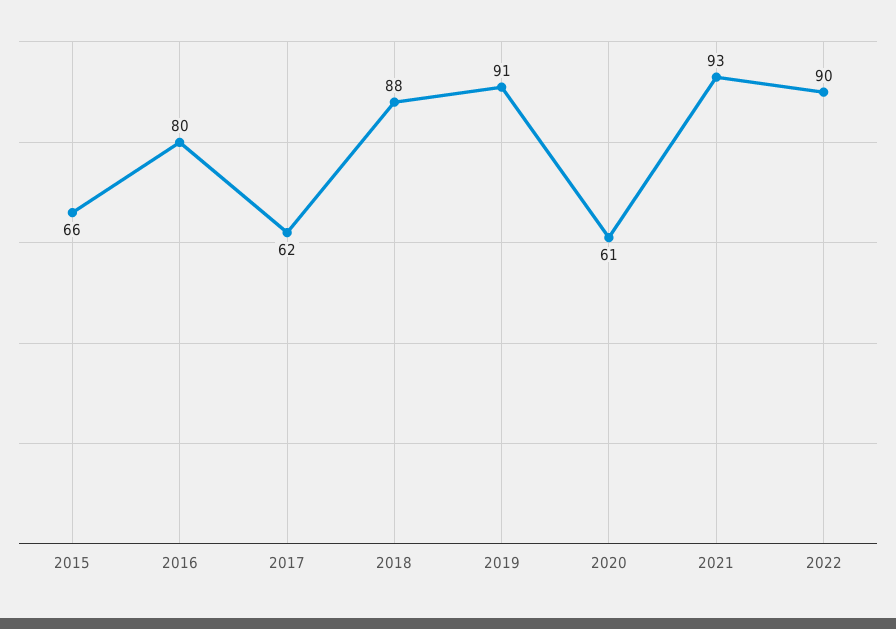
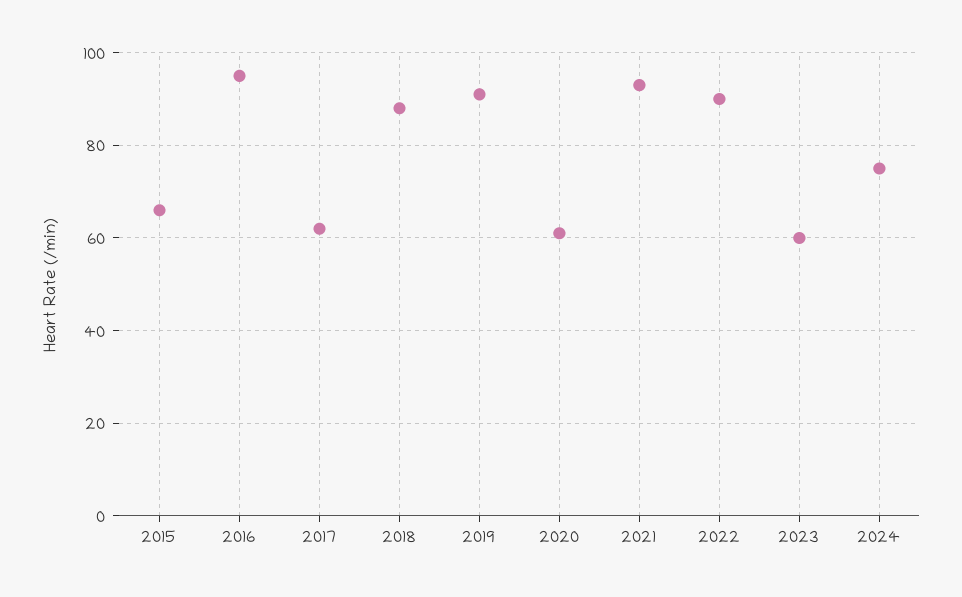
2016: 80 -> 95
2023: none -> 60
2024: none -> 75

